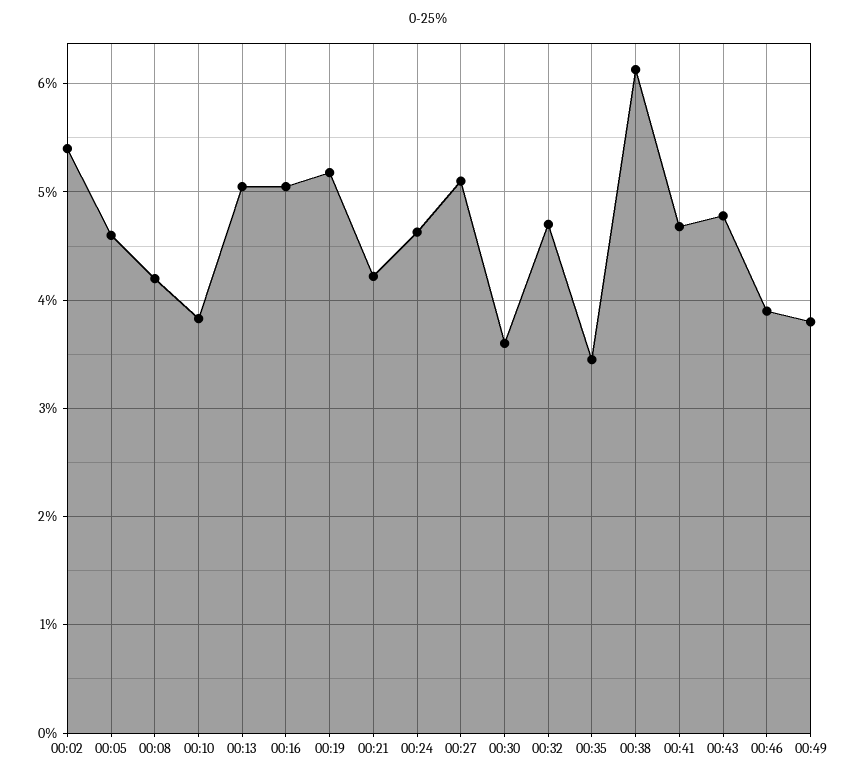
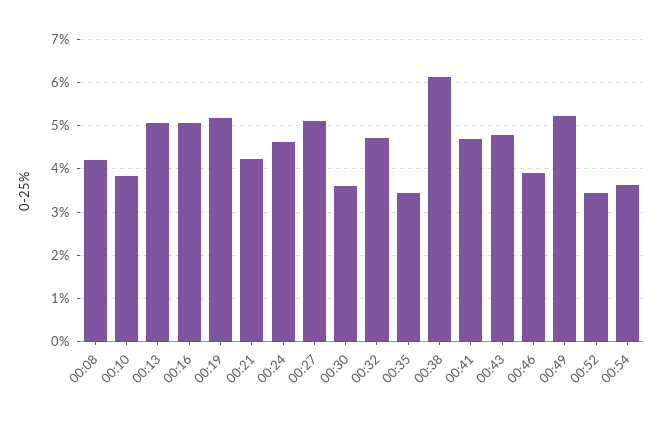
00:02: 5.4 -> none
00:05: 4.6 -> none
00:49: 3.8 -> 5.2
00:52: none -> 3.4
00:54: none -> 3.6

